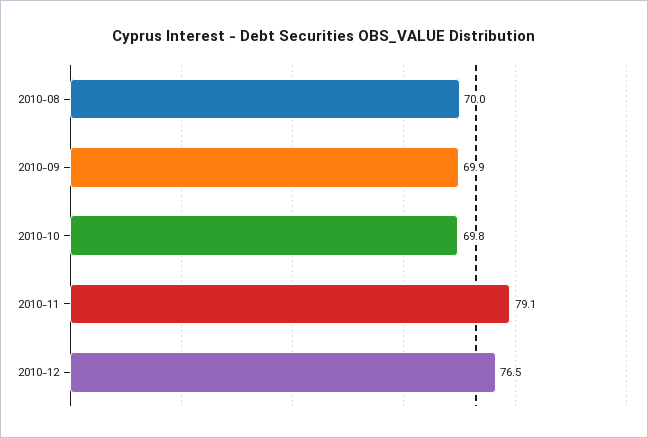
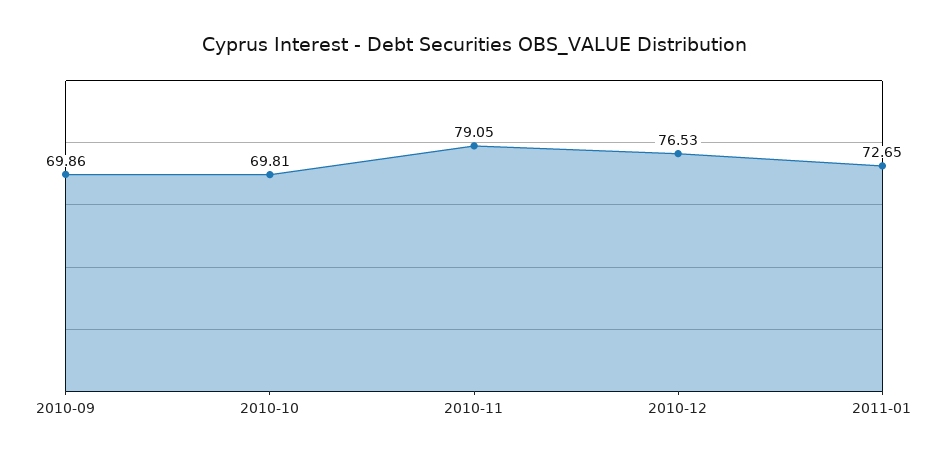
2010-08: 70 -> none
2011-01: none -> 72.65

